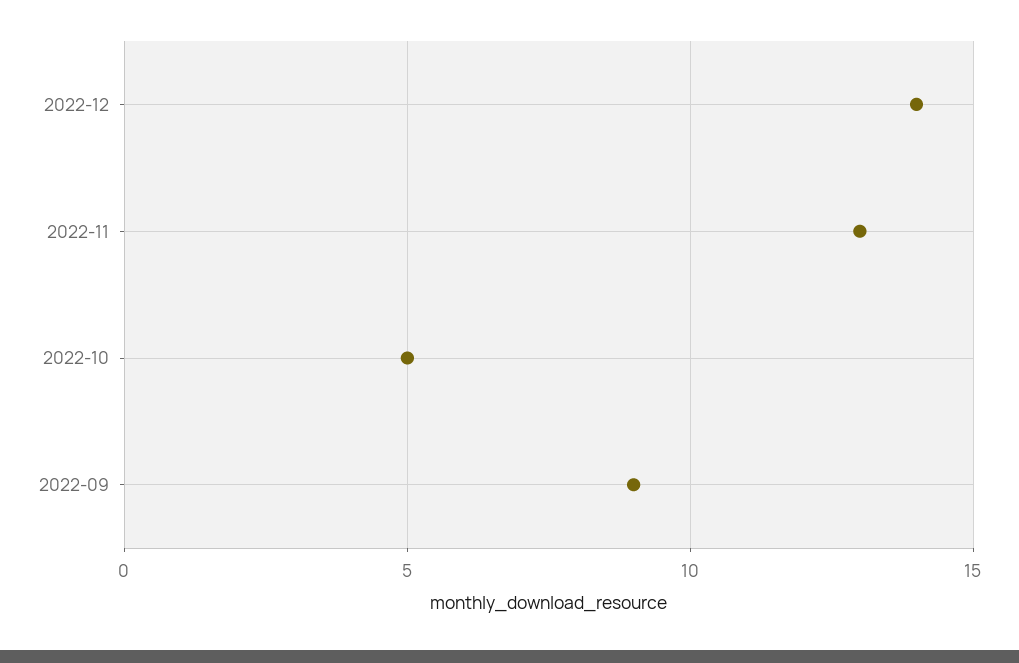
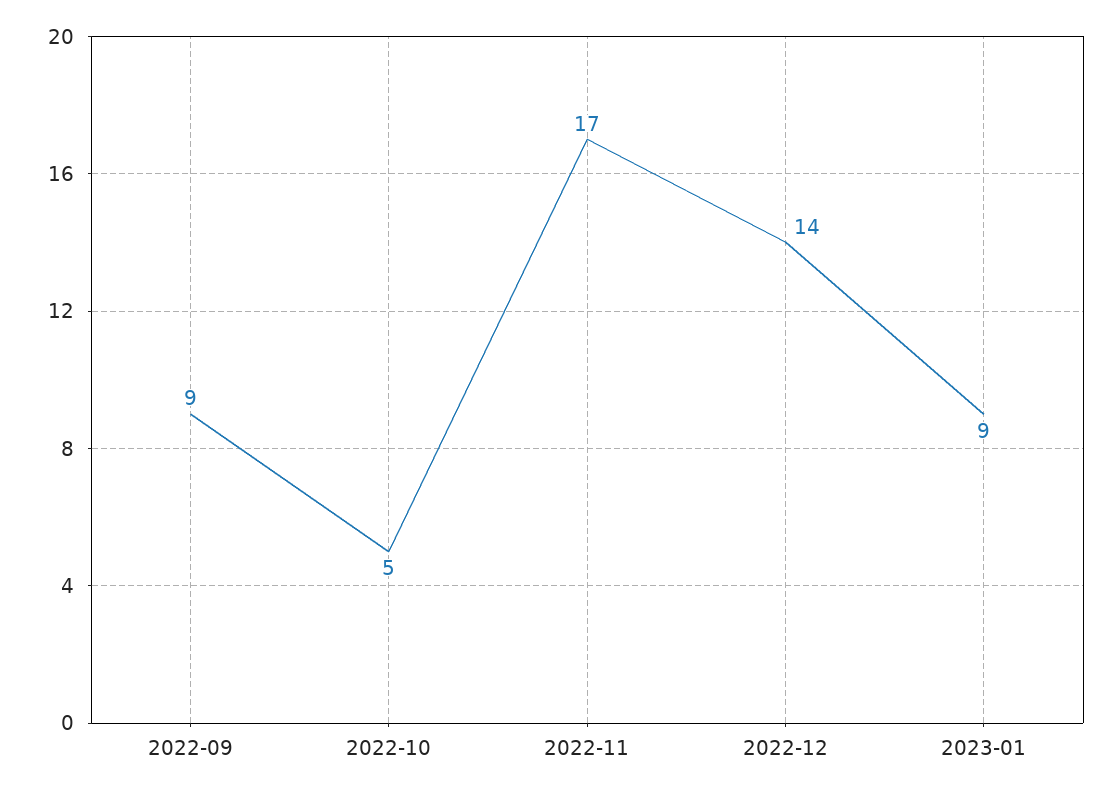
2022-11: 13 -> 17
2023-01: none -> 9

